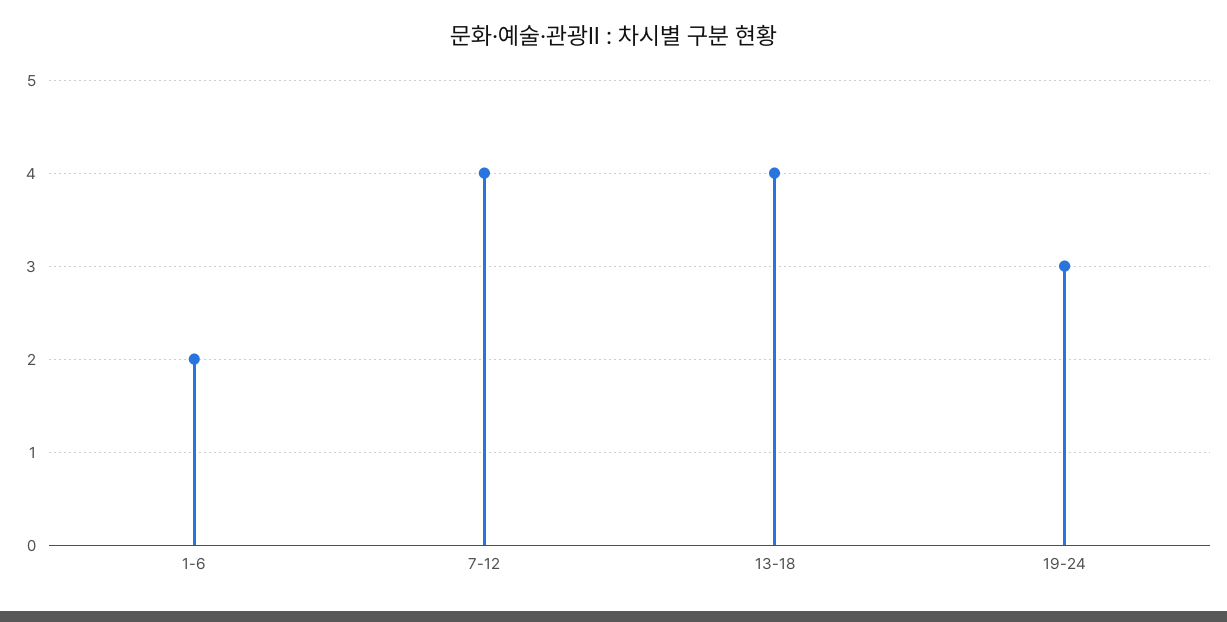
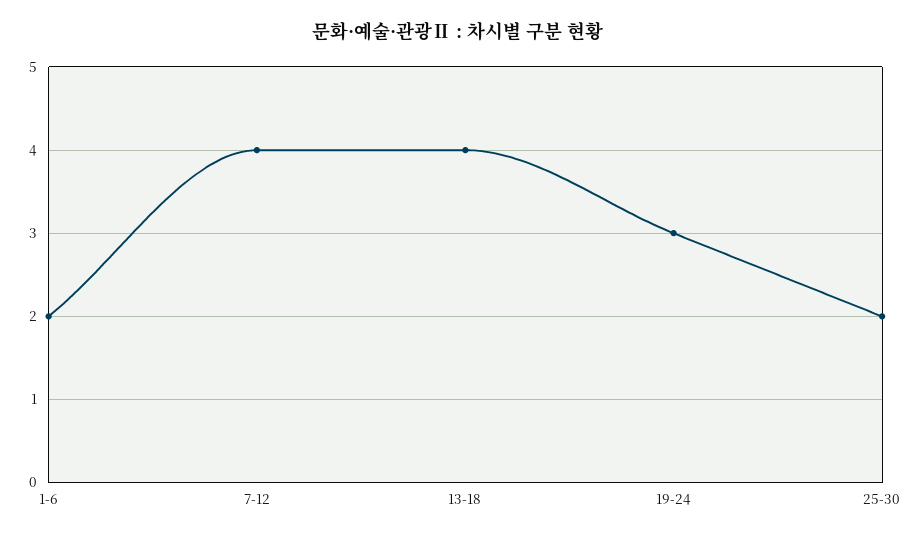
25-30: none -> 2

